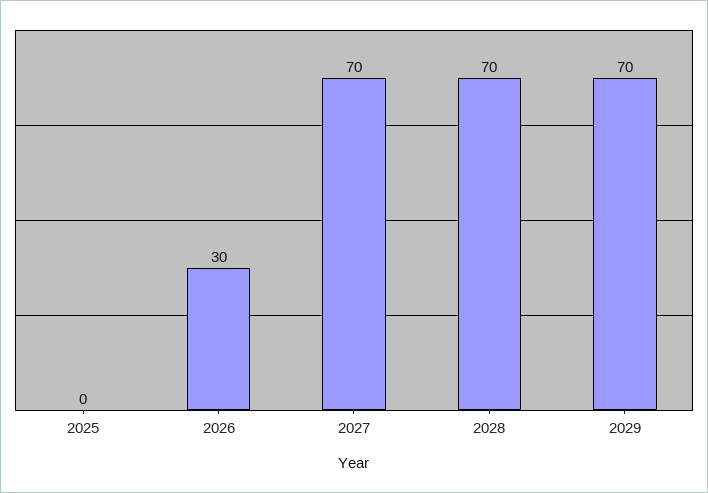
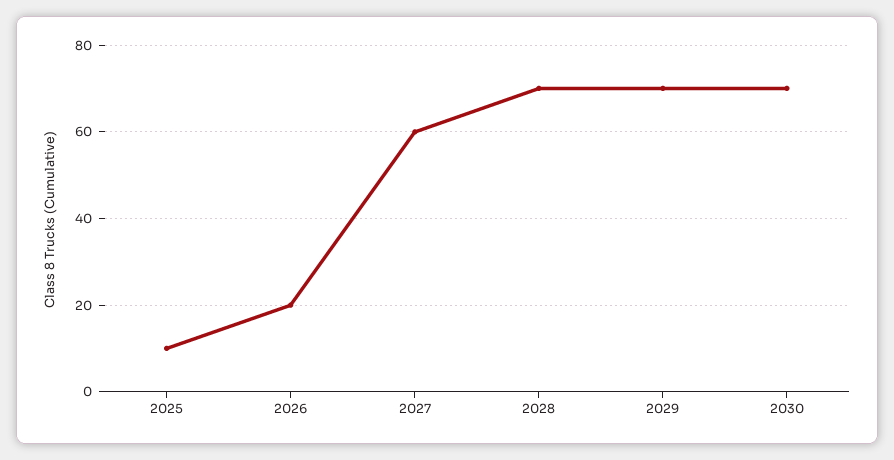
2025: 0 -> 10
2026: 30 -> 20
2027: 70 -> 60
2030: none -> 70

